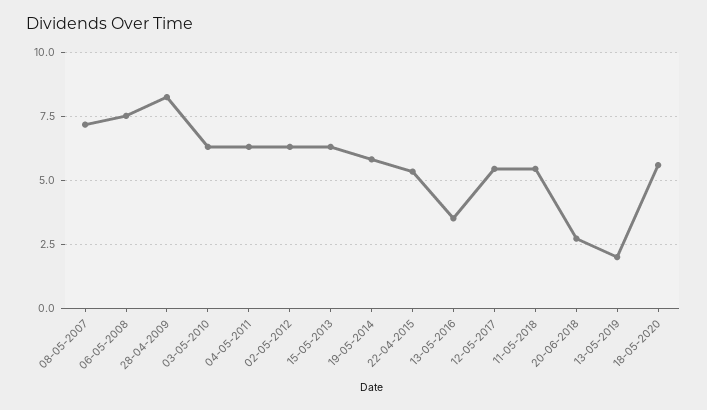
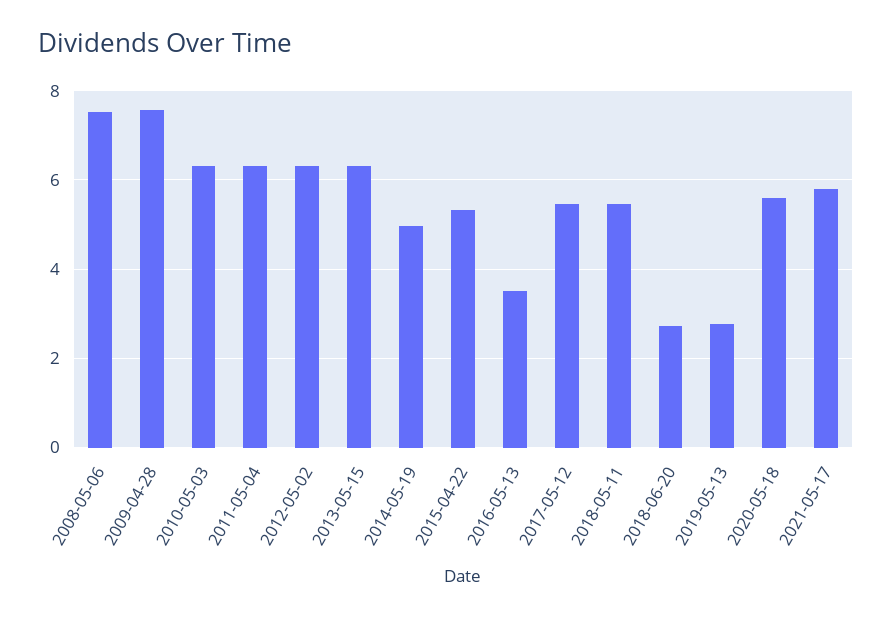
08-05-2007: 7.25 -> none
28-04-2009: 8.25 -> 7.6
19-05-2014: 5.75 -> 5
13-05-2019: 2 -> 2.8
2021-05-17: none -> 5.8

